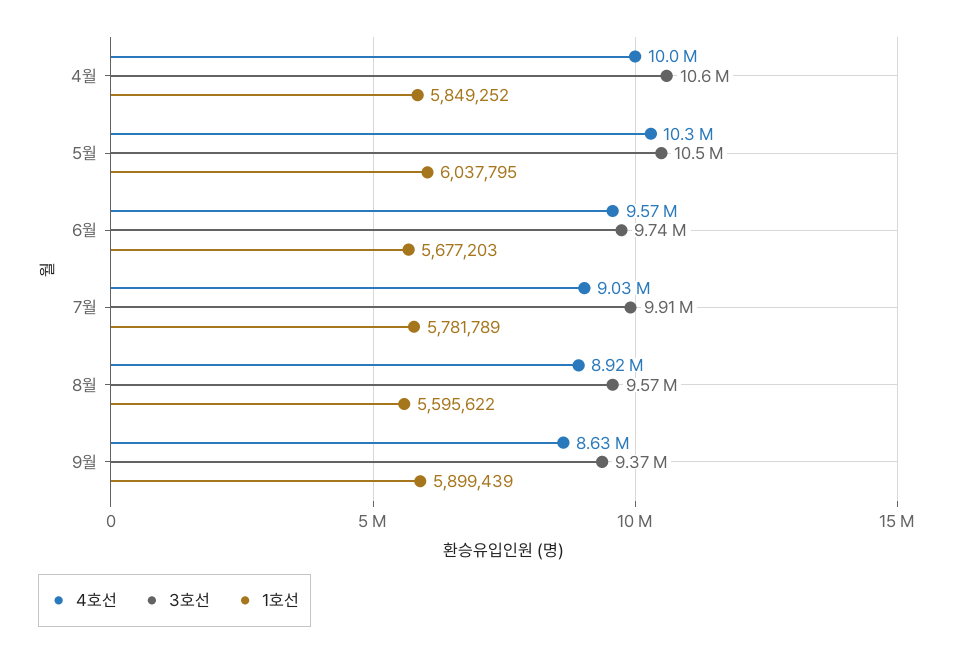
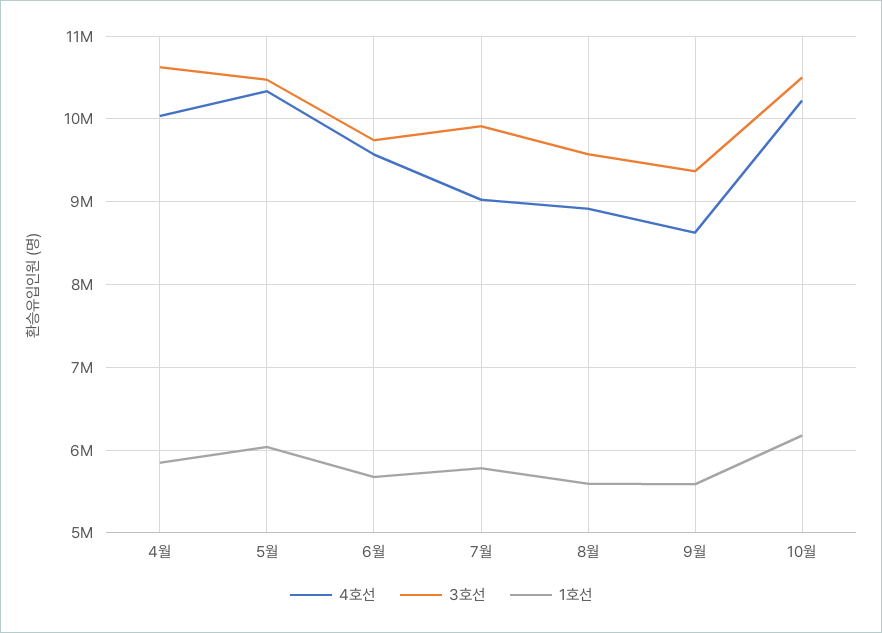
1호선, 9월: 5899439 -> 5600000
4호선, 10월: none -> 10200000
3호선, 10월: none -> 10500000
1호선, 10월: none -> 6200000

